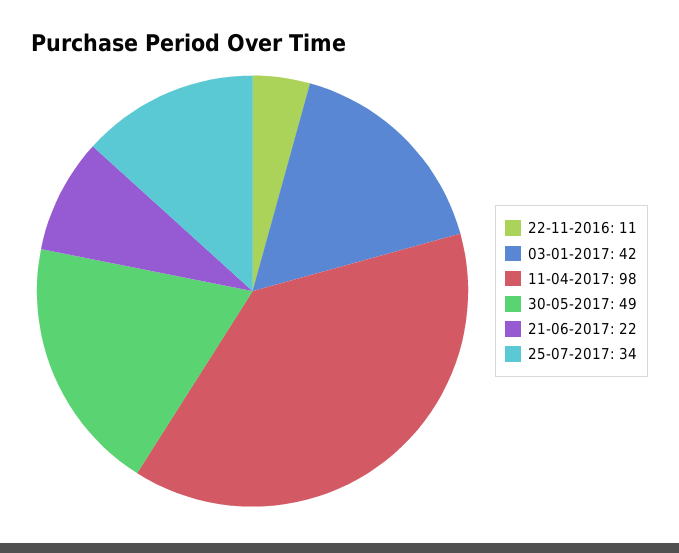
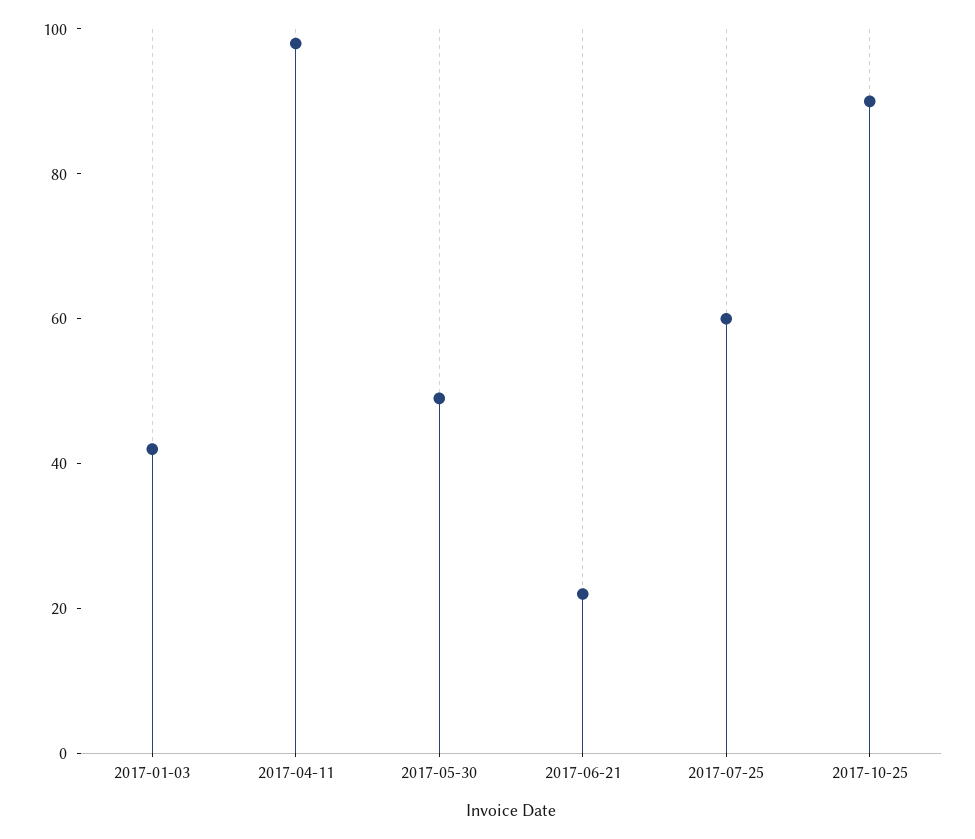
22-11-2016: 11 -> none
25-07-2017: 34 -> 60
2017-10-25: none -> 90

